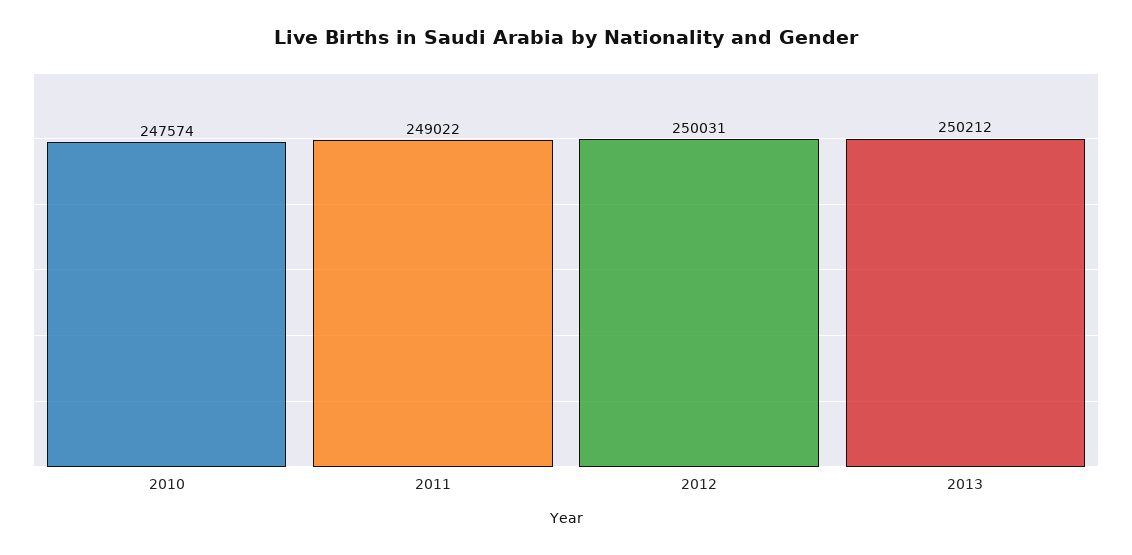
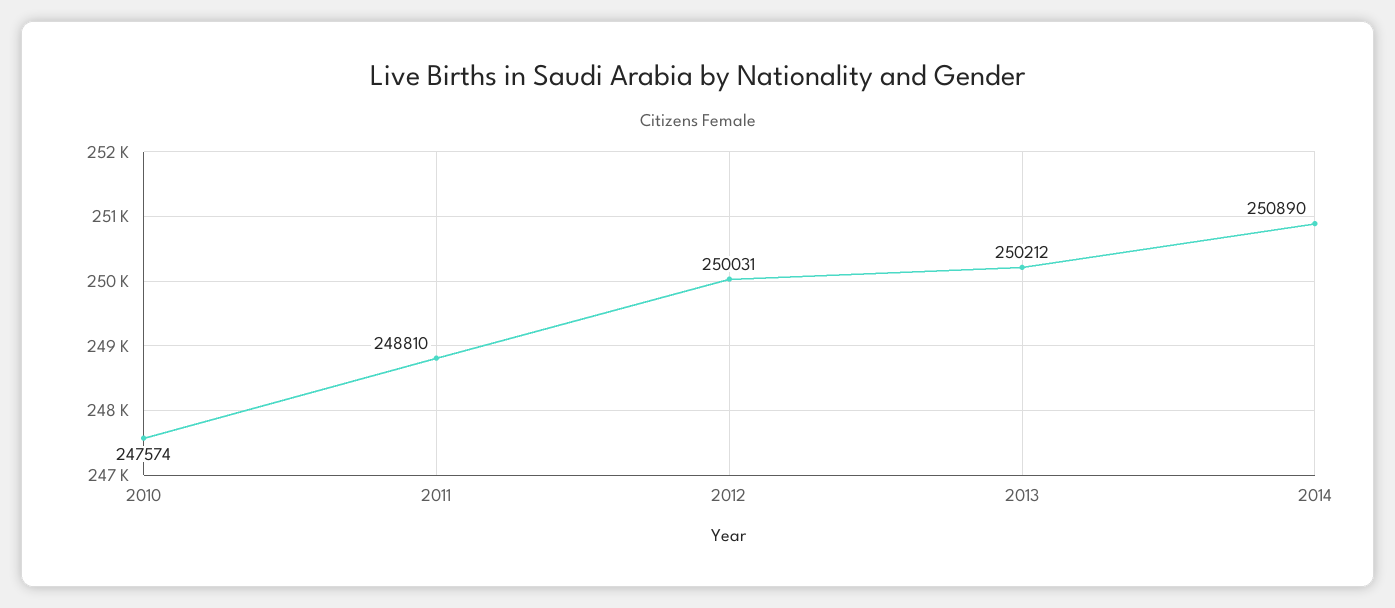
2011: 249022 -> 248810
2014: none -> 250890

